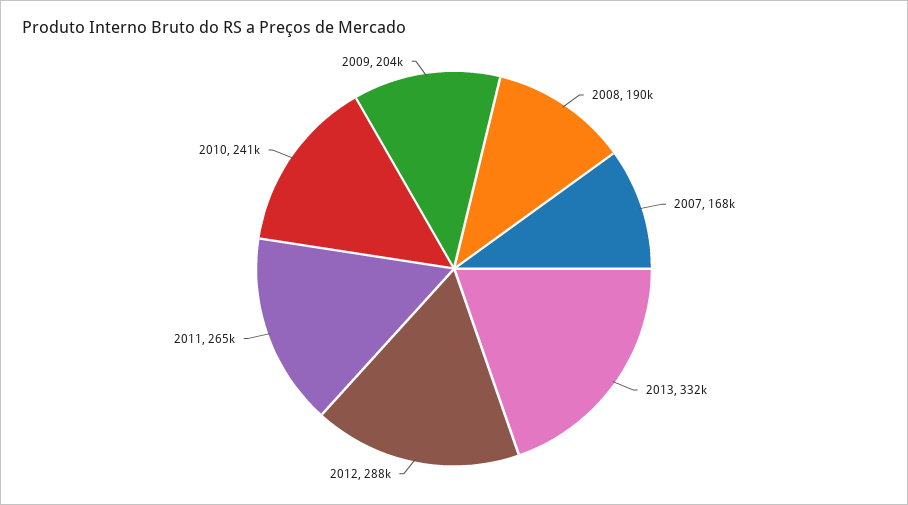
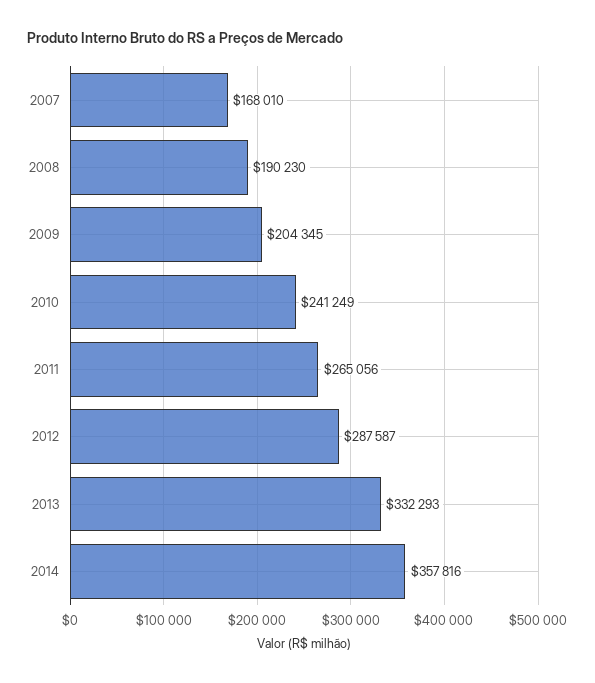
2014: none -> 357816

